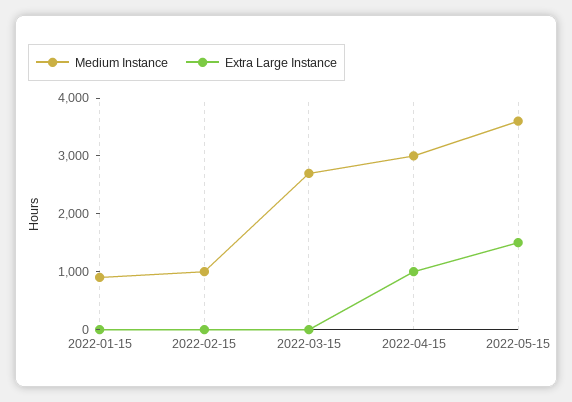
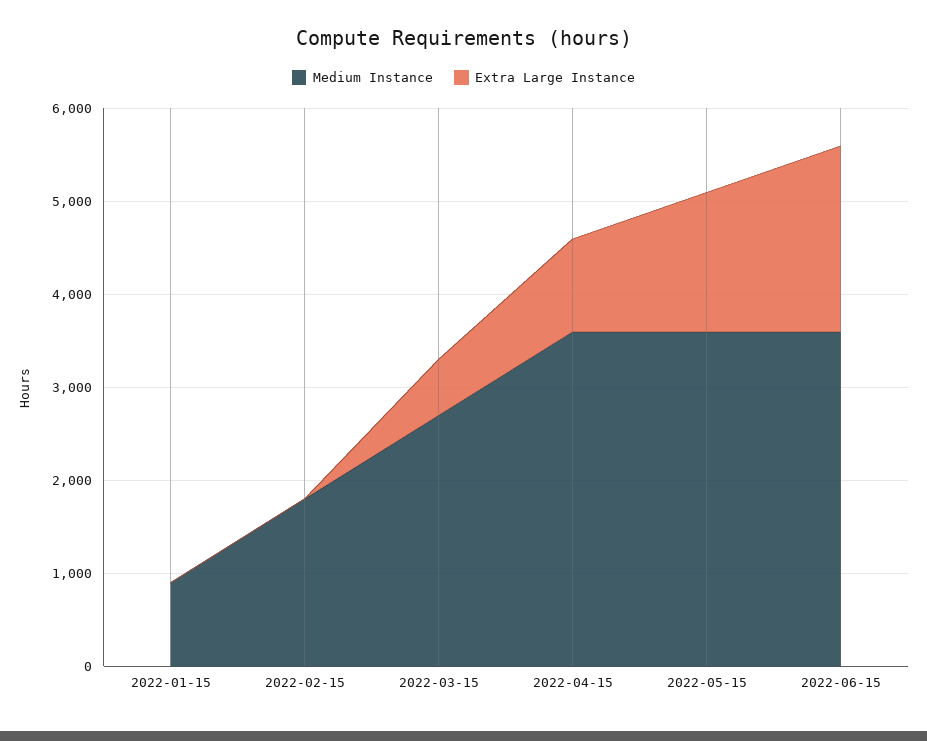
Medium Instance, 2022-02-15: 1000 -> 1800
Extra Large Instance, 2022-03-15: 0 -> 600
Medium Instance, 2022-04-15: 3000 -> 3600
Medium Instance, 2022-06-15: none -> 3600
Extra Large Instance, 2022-06-15: none -> 2000

